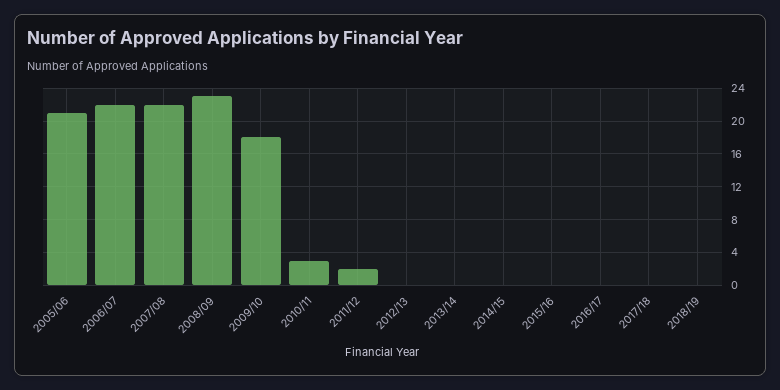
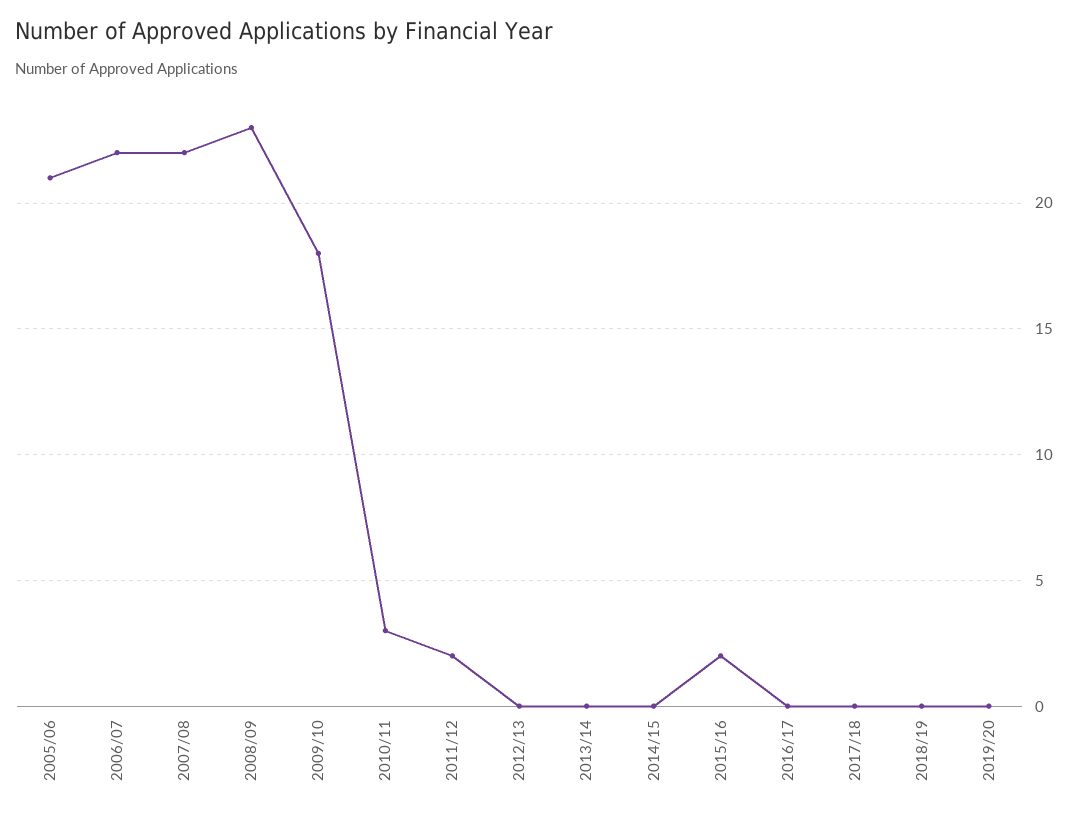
2015/16: 0 -> 2
2019/20: none -> 0

